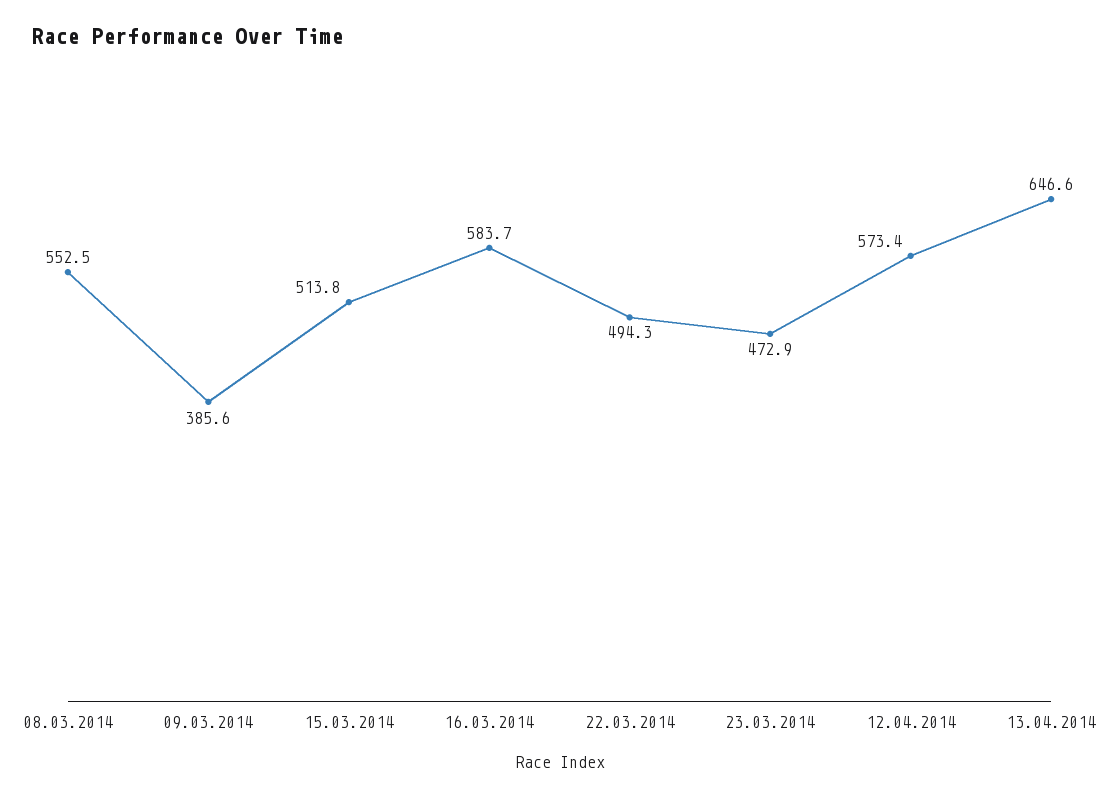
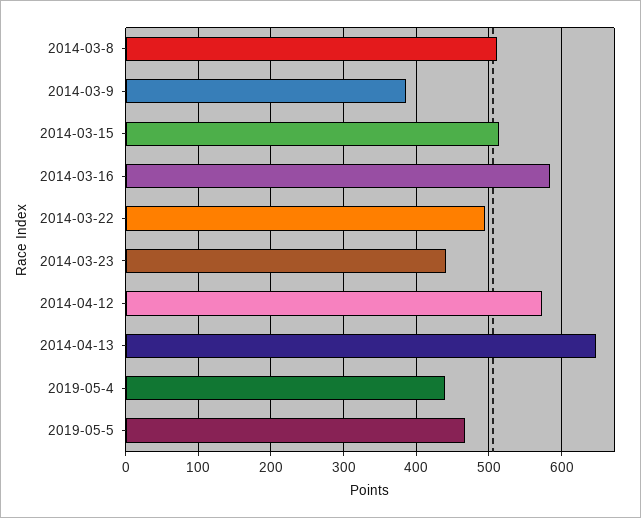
08.03.2014: 552.5 -> 510
23.03.2014: 472.9 -> 440
2019-05-4: none -> 440
2019-05-5: none -> 470

